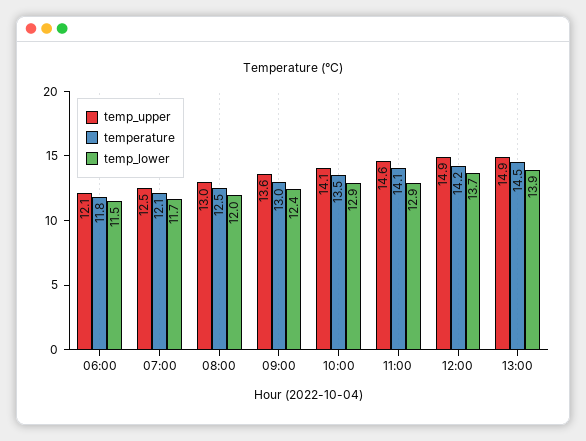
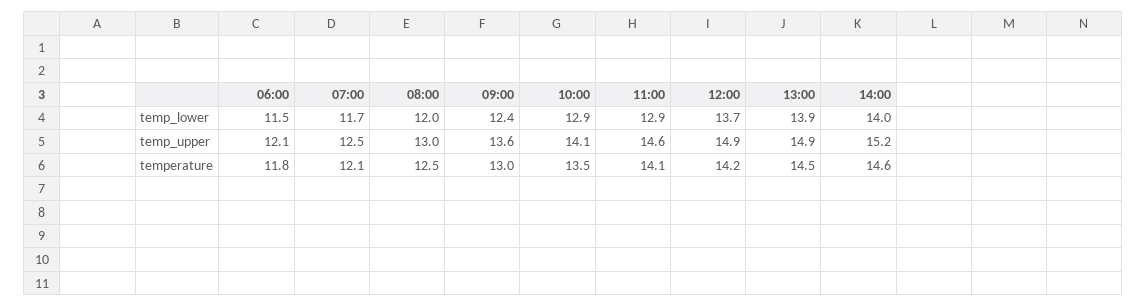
temp_lower, 14:00: none -> 14
temp_upper, 14:00: none -> 15.2
temperature, 14:00: none -> 14.6

